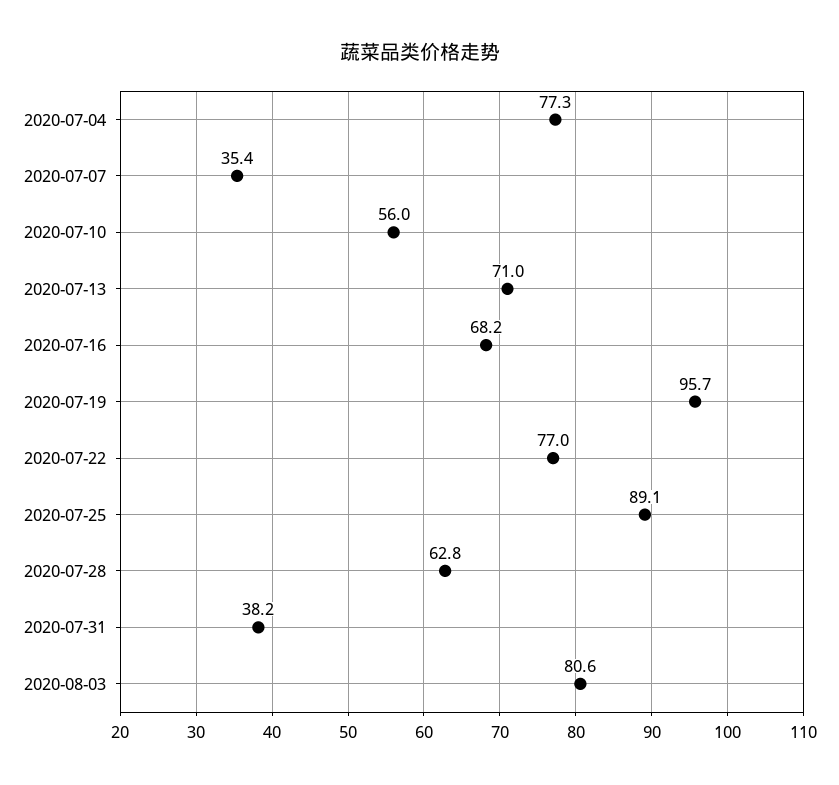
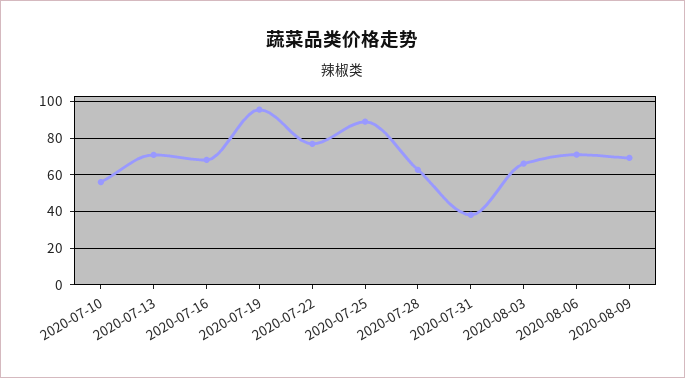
2020-07-04: 77.3 -> none
2020-07-07: 35.4 -> none
2020-08-03: 80.6 -> 65
2020-08-06: none -> 70
2020-08-09: none -> 70

